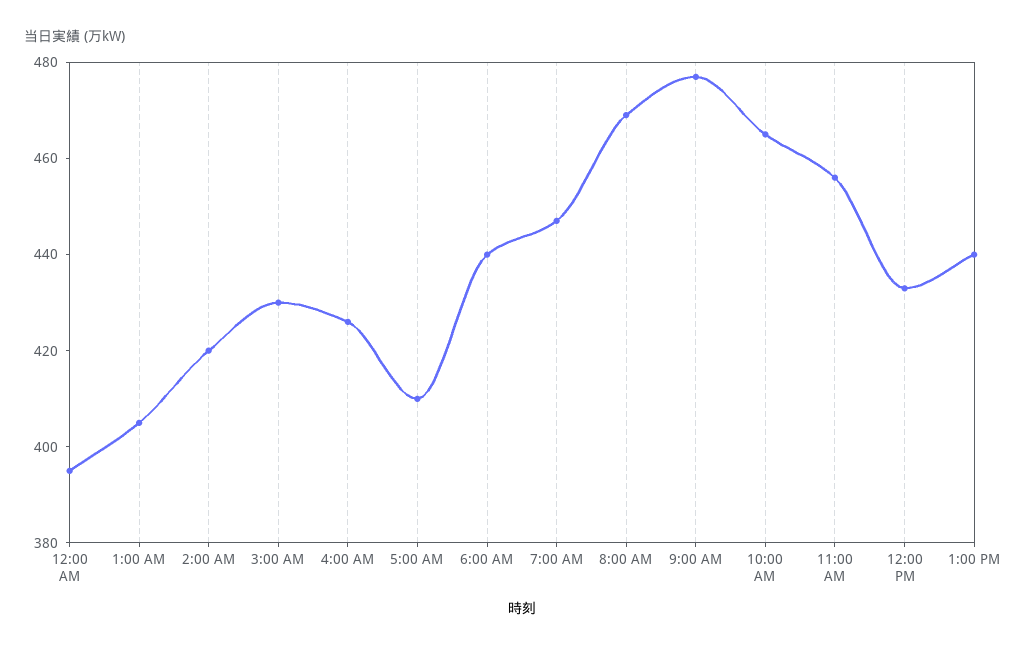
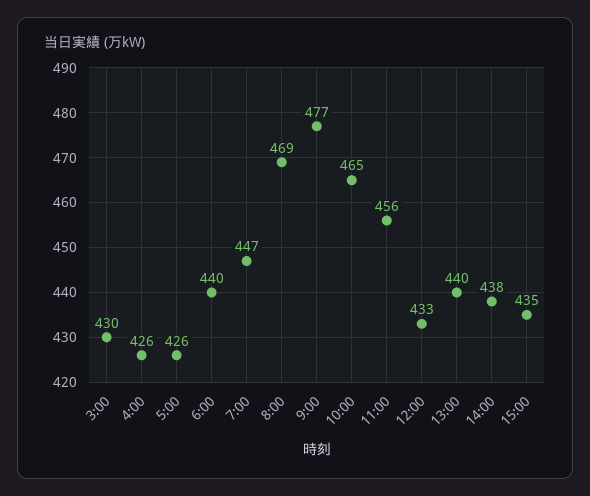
12:00 AM: 395 -> none
1:00 AM: 405 -> none
2:00 AM: 420 -> none
5:00 AM: 410 -> 426
14:00: none -> 438
15:00: none -> 435

